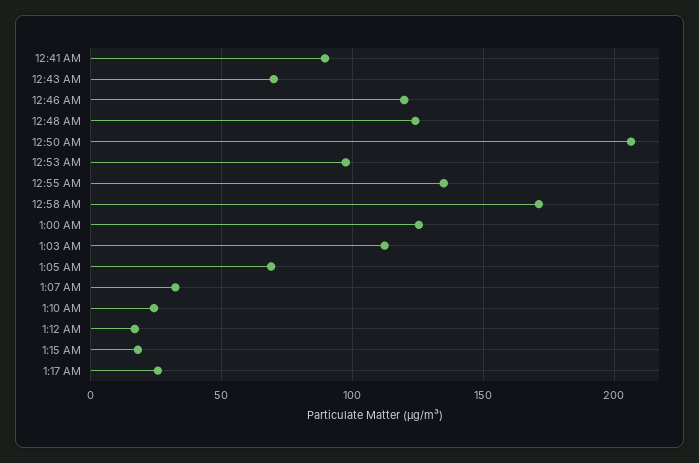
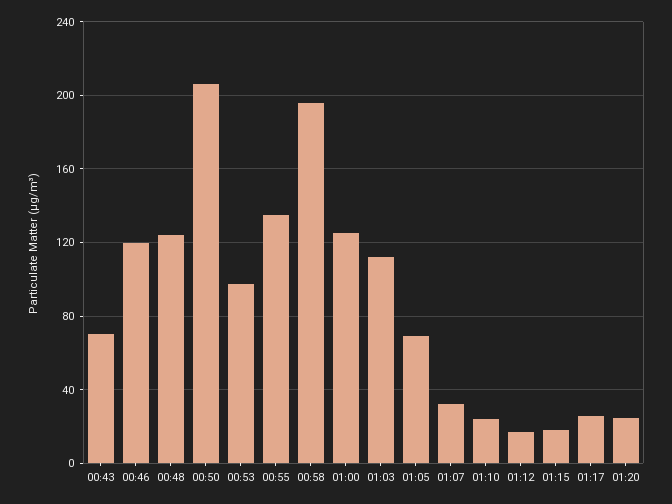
12:41 AM: 90 -> none
12:58 AM: 170 -> 195
01:20: none -> 25

